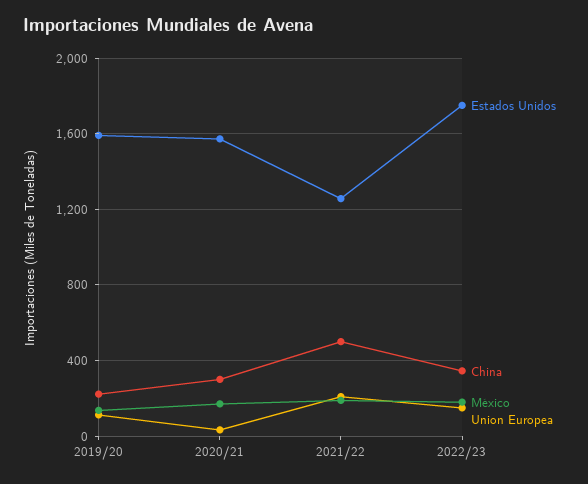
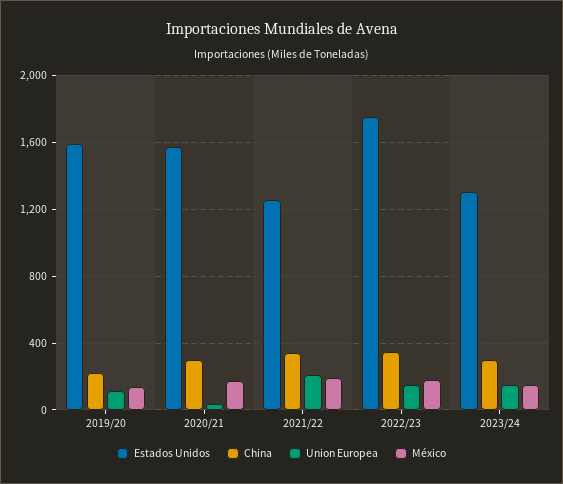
China, 2021/22: 500 -> 350
Estados Unidos, 2023/24: none -> 1300
China, 2023/24: none -> 300
Union Europea, 2023/24: none -> 150
México, 2023/24: none -> 150

